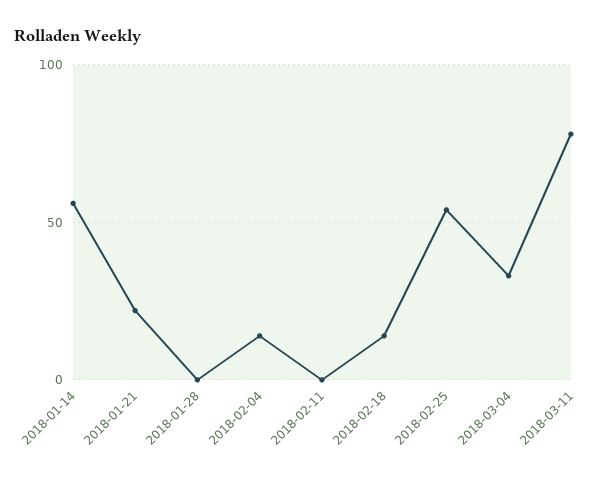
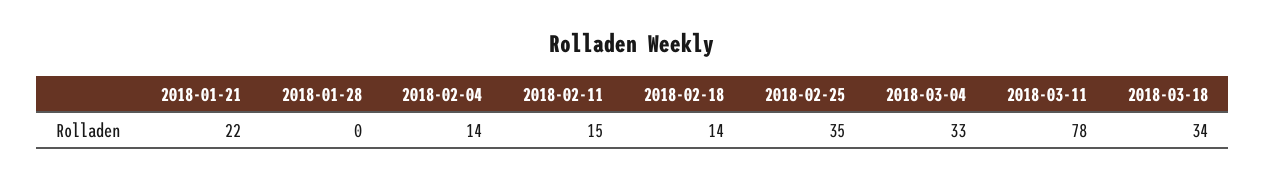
2018-01-14: 55 -> none
2018-02-11: 0 -> 15
2018-02-25: 55 -> 35
2018-03-18: none -> 34

